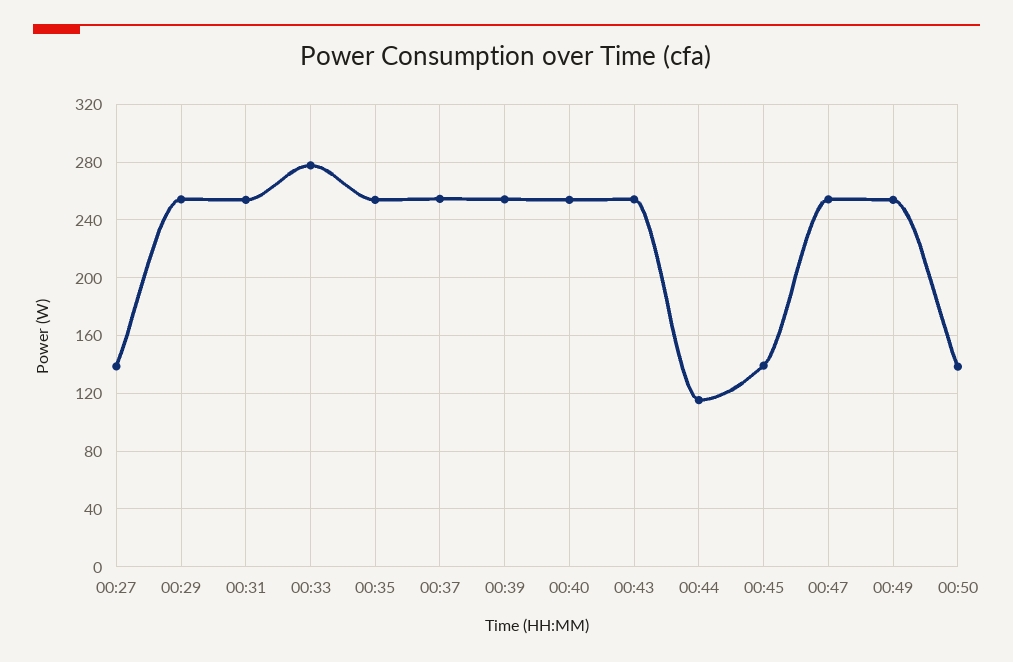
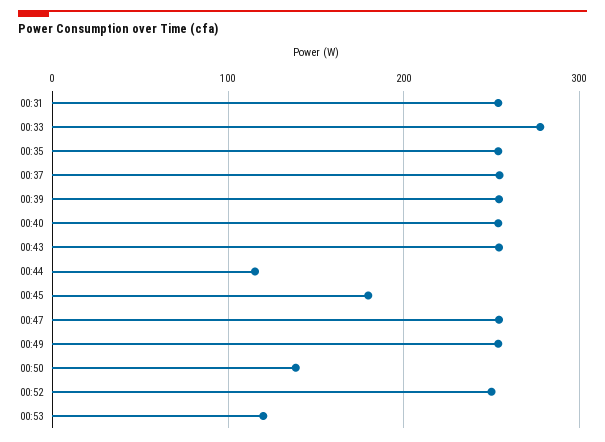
00:27: 140 -> none
00:29: 255 -> none
00:45: 140 -> 180
00:52: none -> 250
00:53: none -> 120

